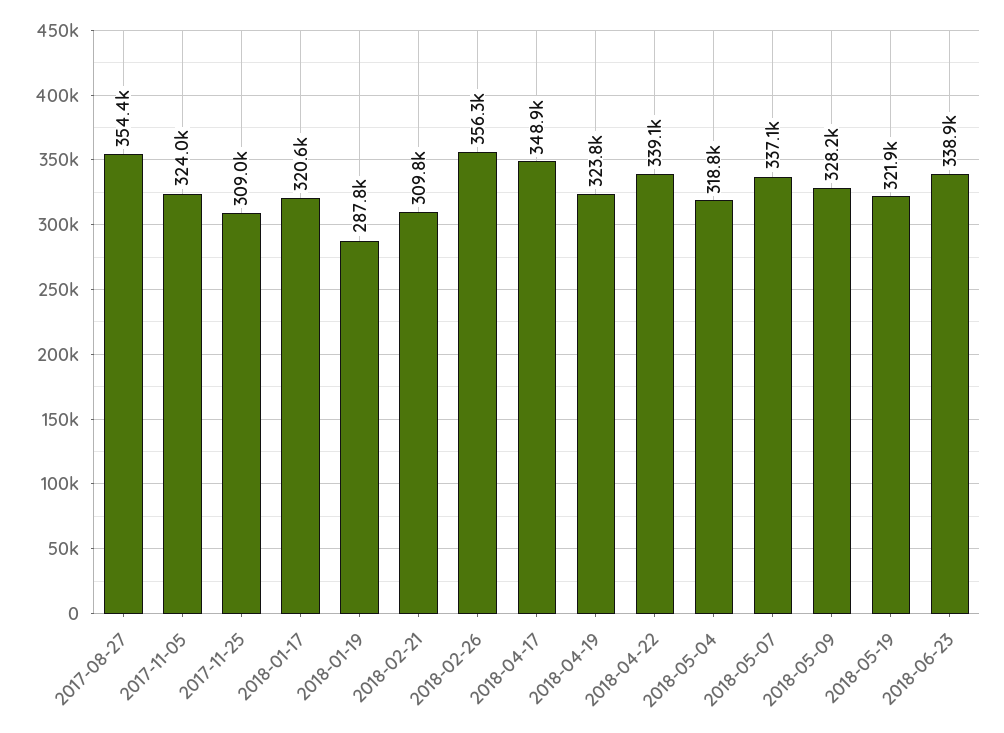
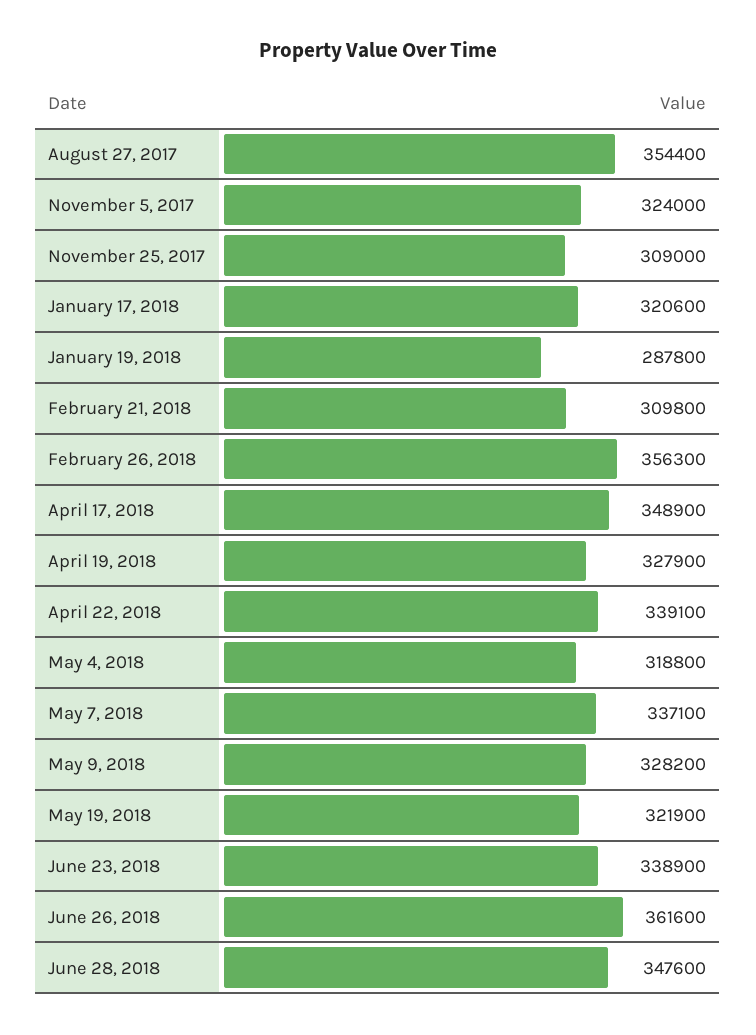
2018-04-19: 323800 -> 327900
June 26, 2018: none -> 361600
June 28, 2018: none -> 347600

